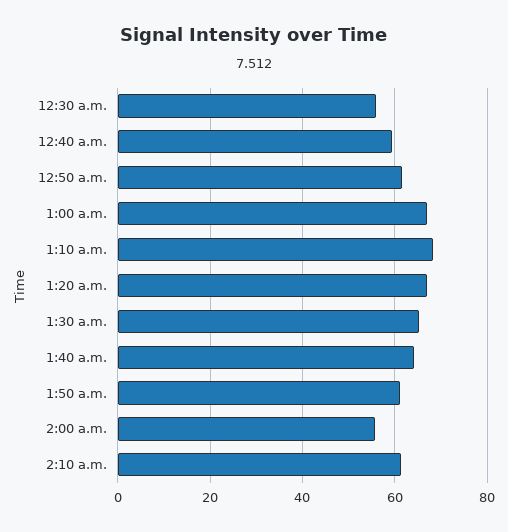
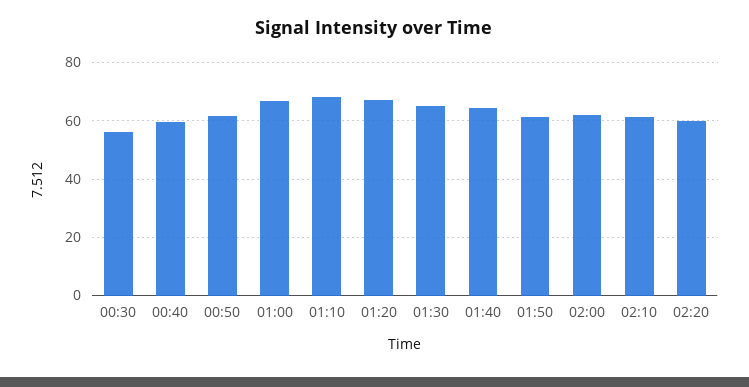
2:00 a.m.: 56 -> 62.5
02:20: none -> 60

